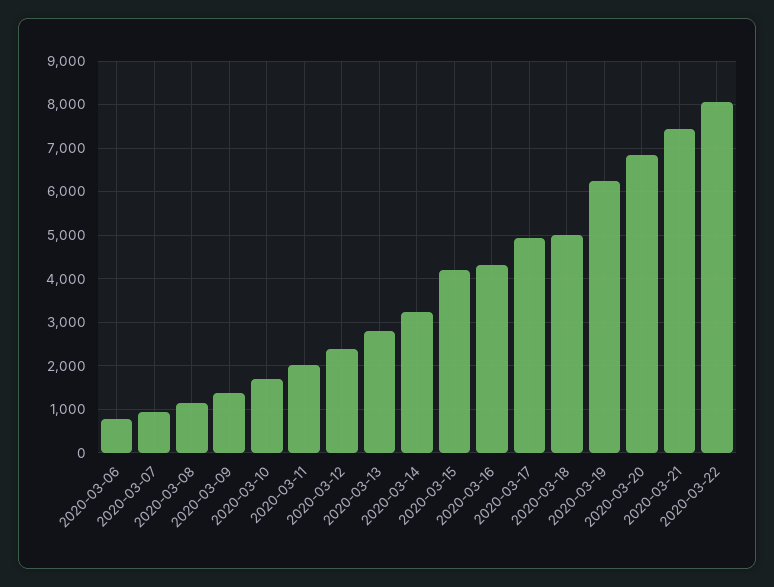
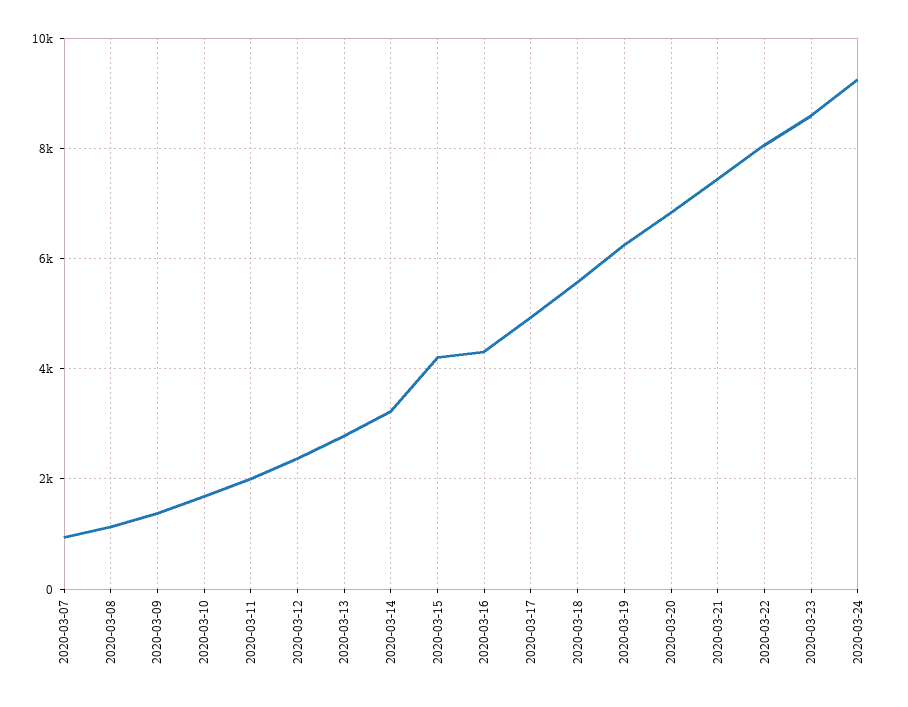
2020-03-06: 800 -> none
2020-03-18: 5000 -> 5600
2020-03-23: none -> 8600
2020-03-24: none -> 9200

